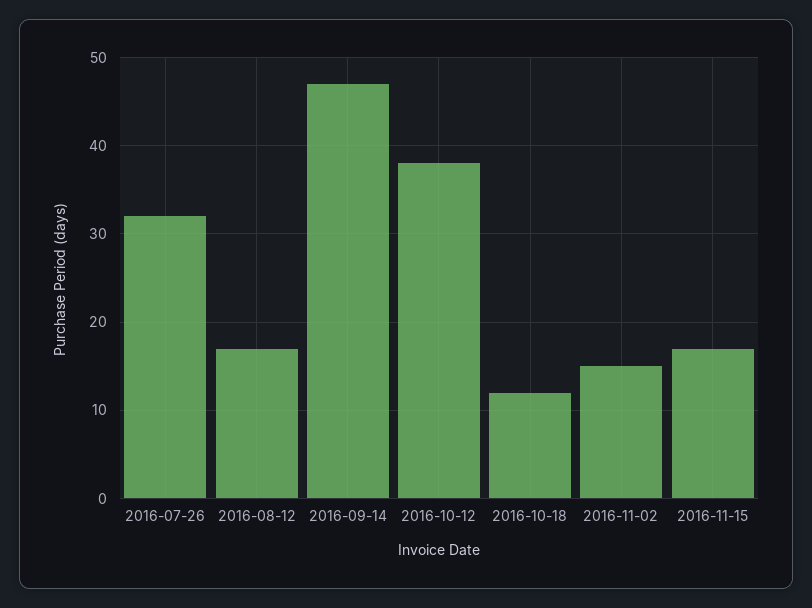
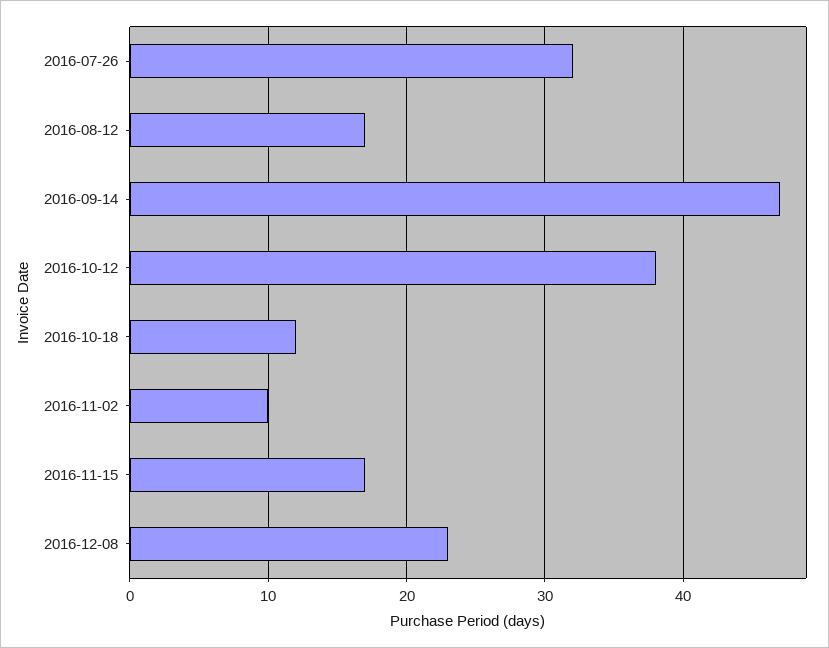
2016-11-02: 15 -> 10
2016-12-08: none -> 23

